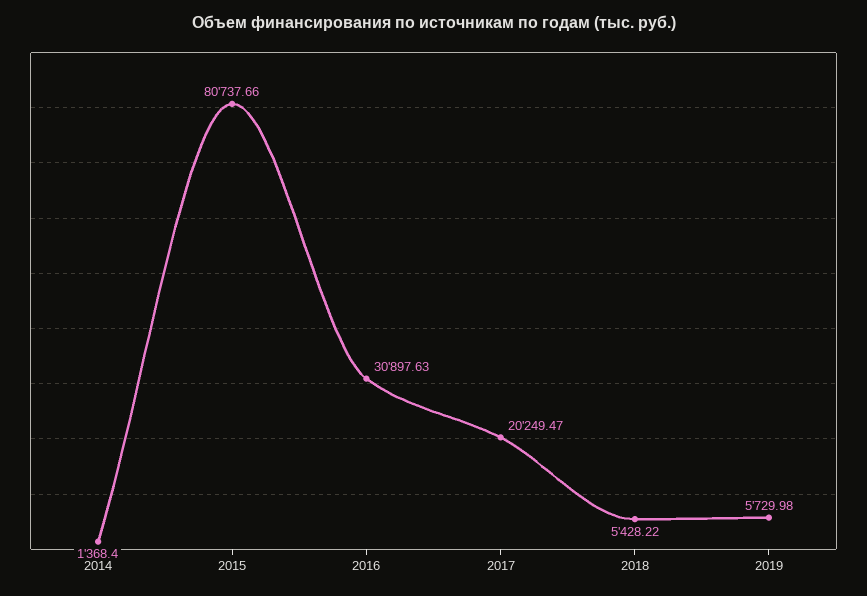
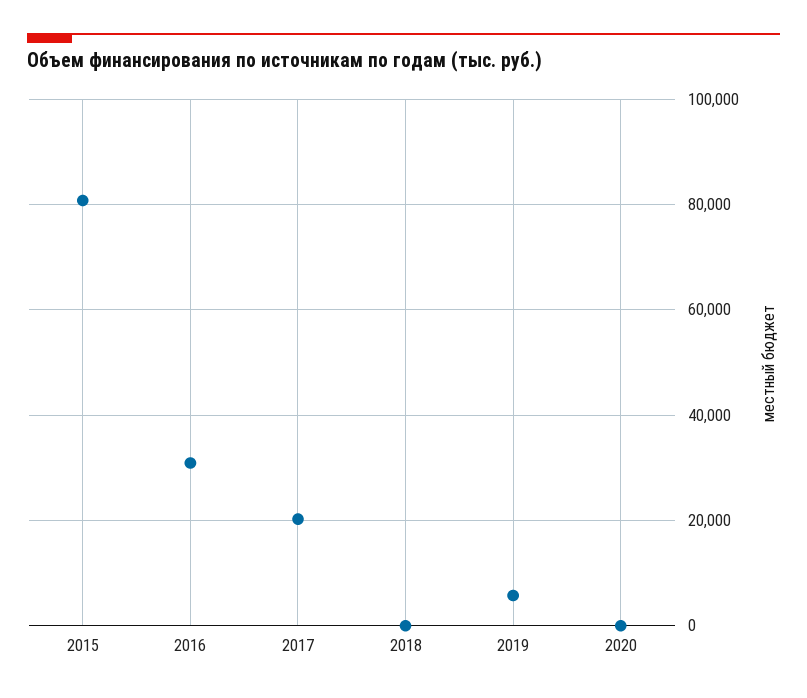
2014: 1368.4 -> none
2018: 5428.22 -> 0
2020: none -> 0

